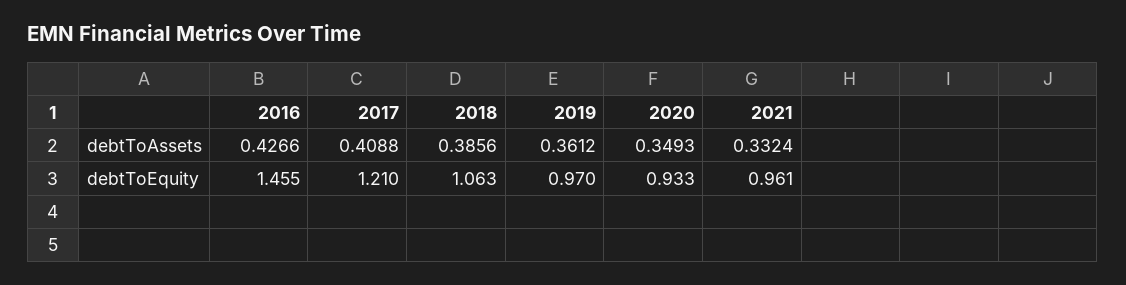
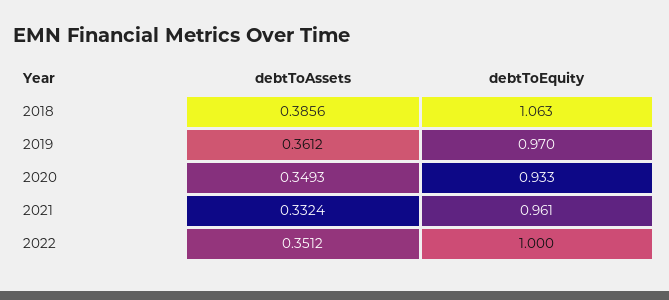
2016, debtToAssets: 0.4266 -> none
2017, debtToAssets: 0.4088 -> none
2016, debtToEquity: 1.455 -> none
2017, debtToEquity: 1.21 -> none
2022, debtToAssets: none -> 0.3512
2022, debtToEquity: none -> 1

